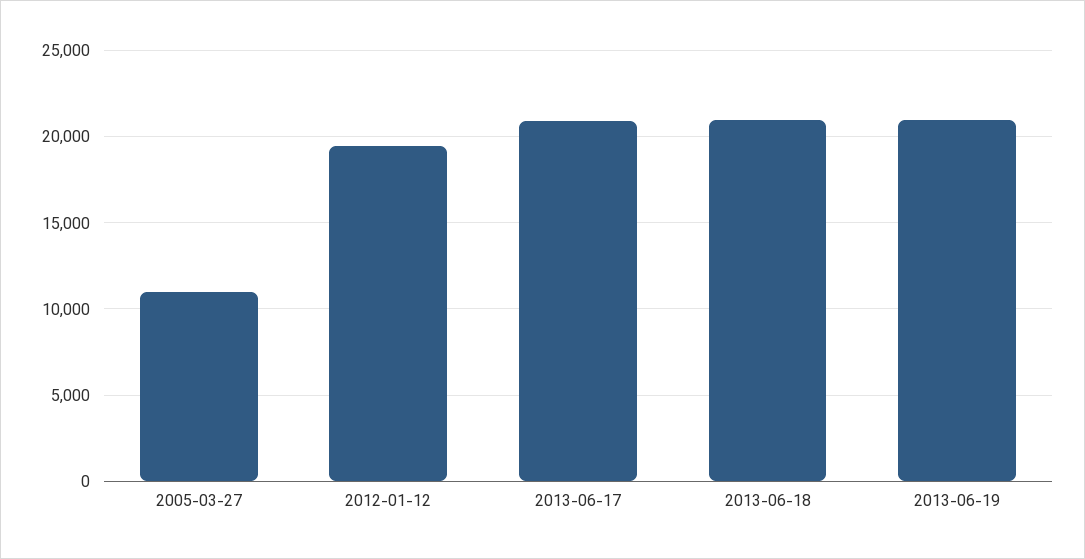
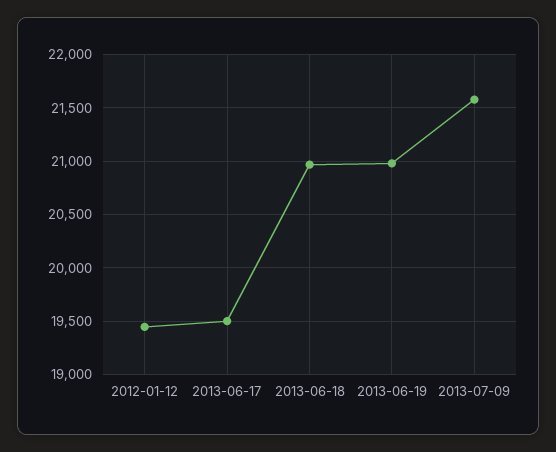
2005-03-27: 11000 -> none
2013-06-17: 21000 -> 19500
2013-07-09: none -> 21600

